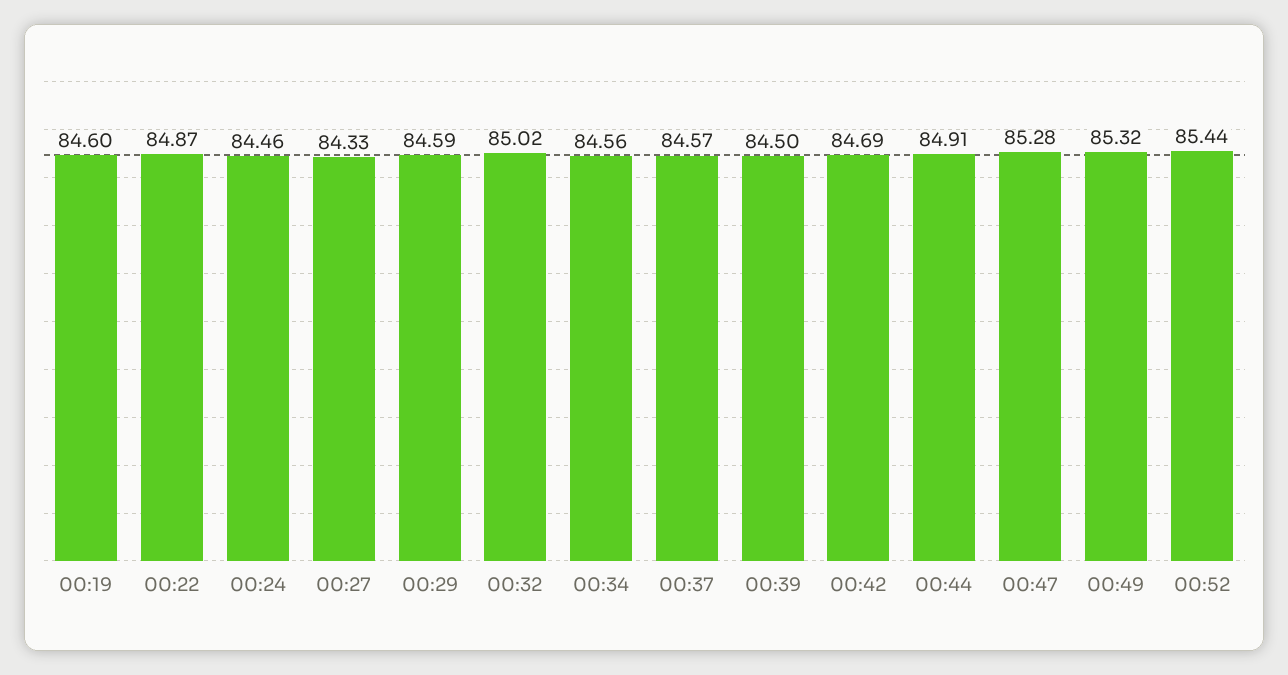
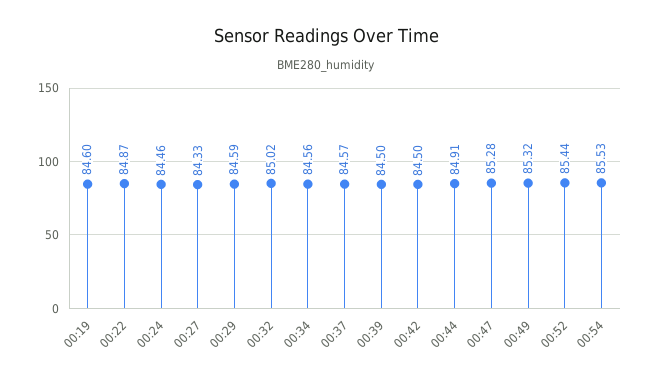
00:42: 84.69 -> 84.5
00:54: none -> 85.53

